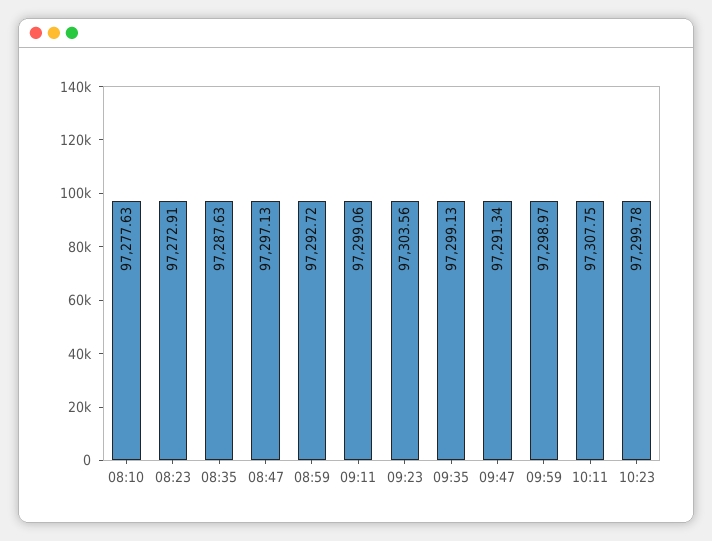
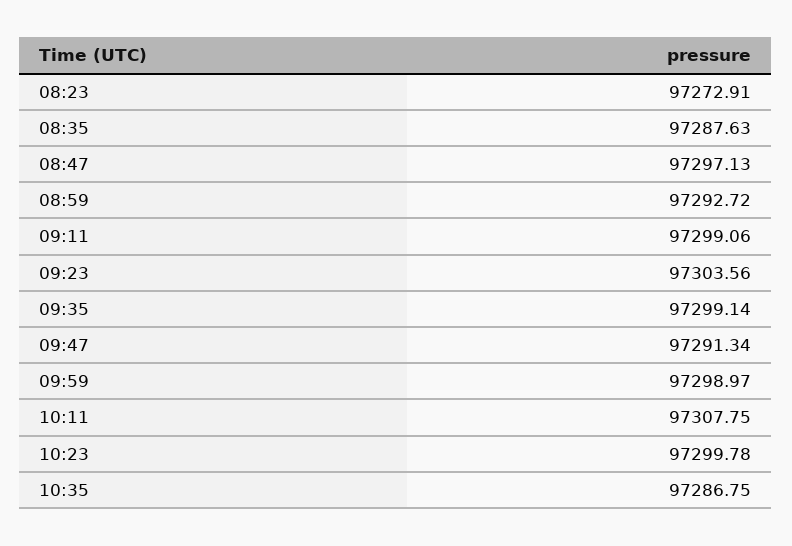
08:10: 97277.63 -> none
09:35: 97299.13 -> 97299.14
10:35: none -> 97286.75

